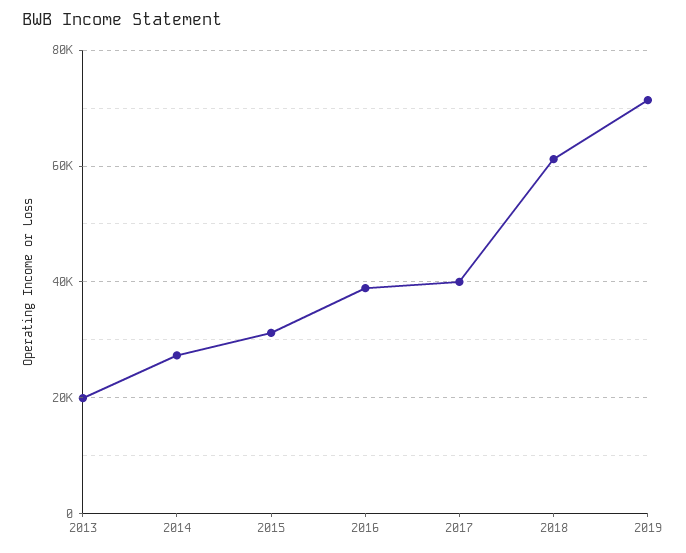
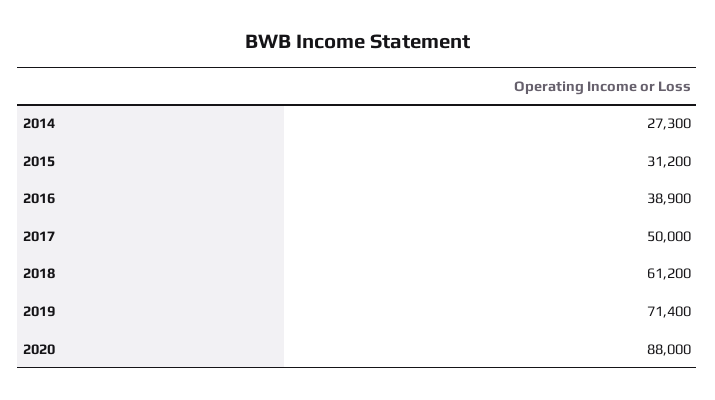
2013: 20000 -> none
2017: 40000 -> 50000
2020: none -> 88000

